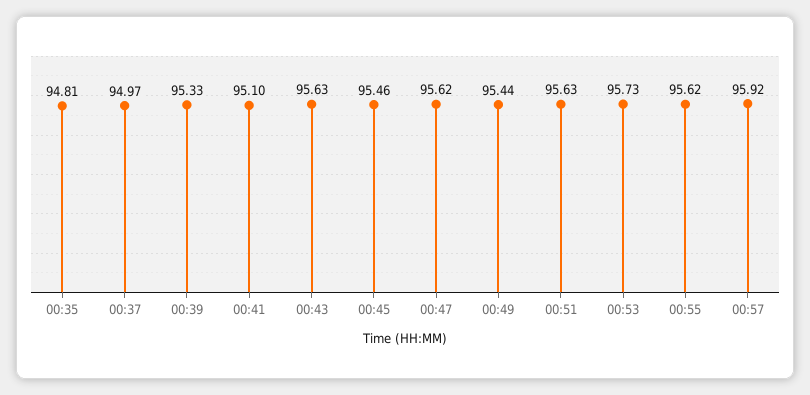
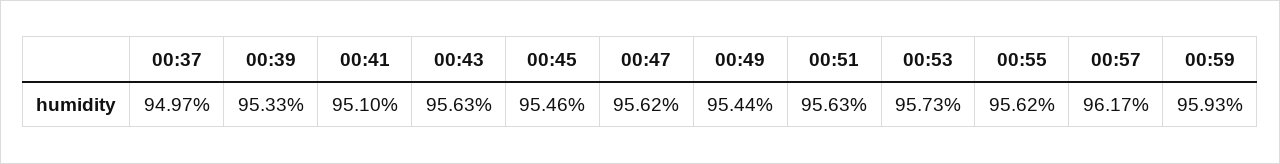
00:35: 94.81 -> none
00:57: 95.92 -> 96.17
00:59: none -> 95.93

